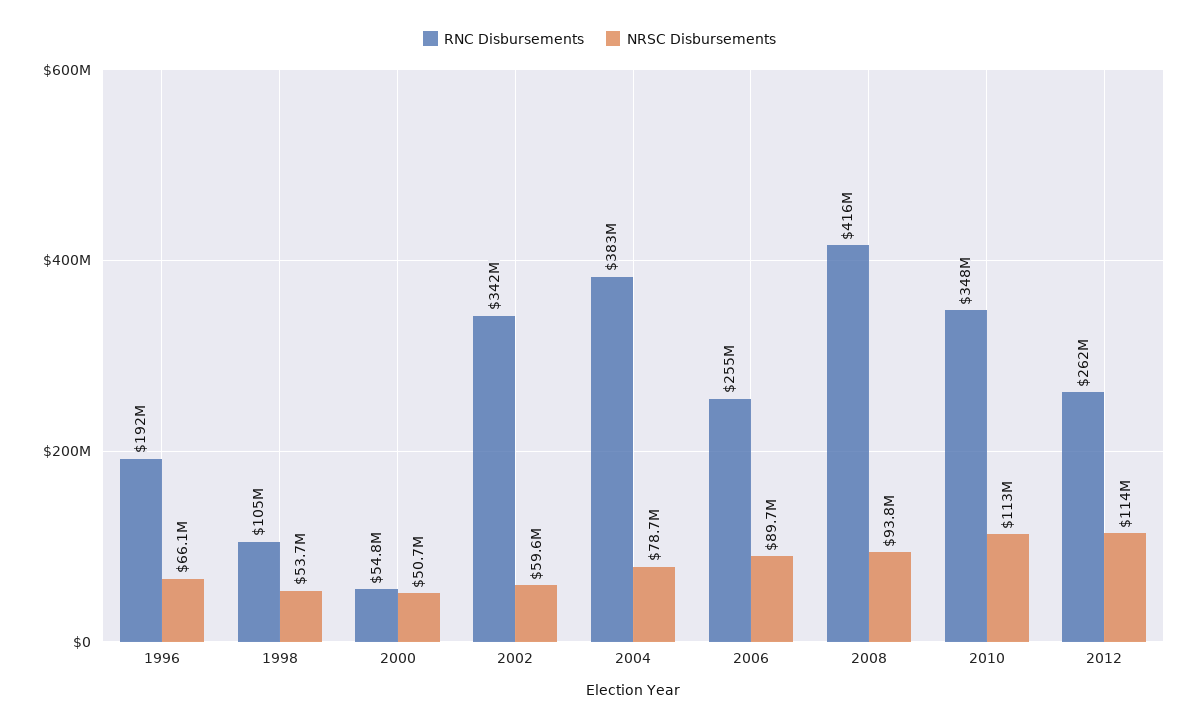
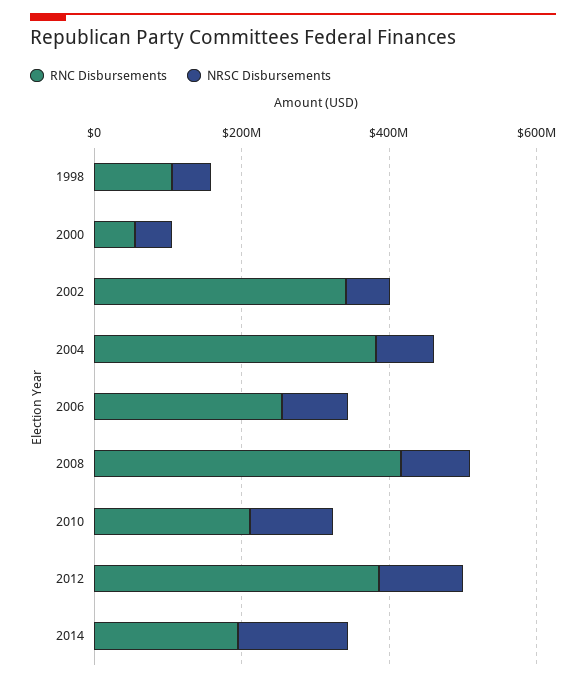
RNC Disbursements, 1996: 192000000 -> none
NRSC Disbursements, 1996: 66100000 -> none
RNC Disbursements, 2010: 348000000 -> 200000000
RNC Disbursements, 2012: 262000000 -> 400000000
RNC Disbursements, 2014: none -> 200000000
NRSC Disbursements, 2014: none -> 150000000

